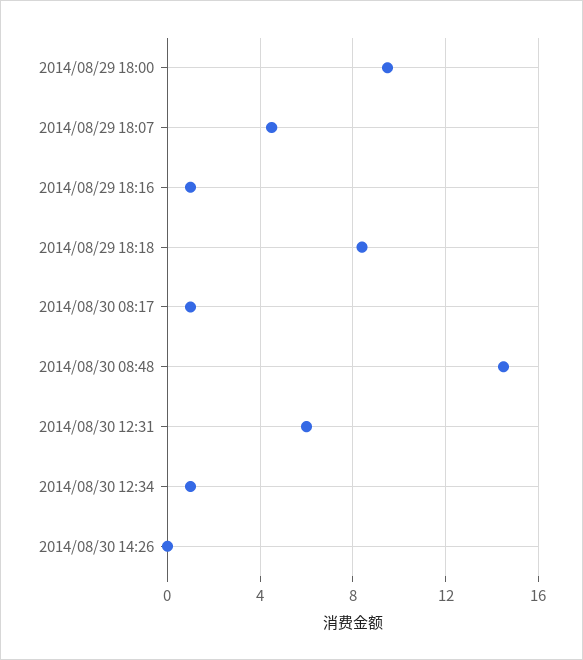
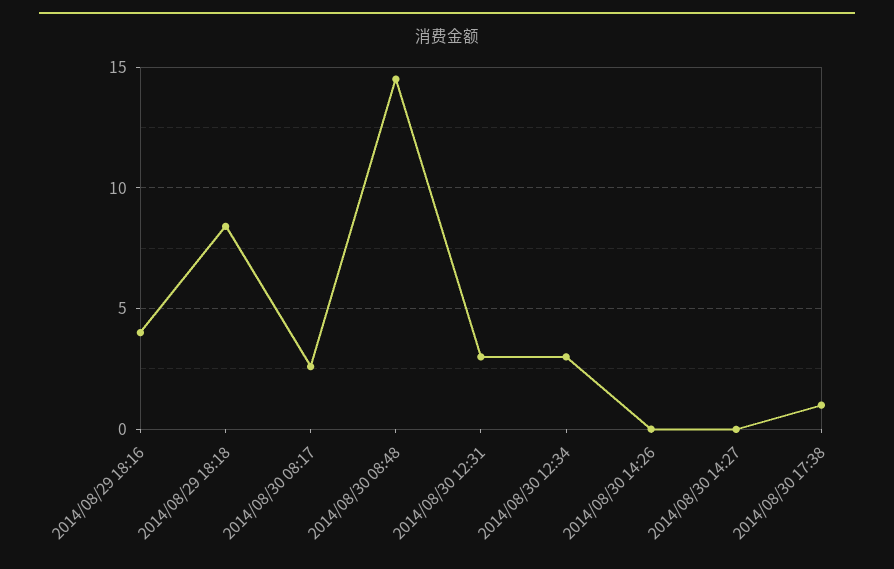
2014/08/29 18:00: 9.5 -> none
2014/08/29 18:07: 4.5 -> none
2014/08/29 18:16: 1 -> 4
2014/08/30 08:17: 1 -> 2.5
2014/08/30 12:31: 6 -> 3
2014/08/30 12:34: 1 -> 3
2014/08/30 14:27: none -> 0
2014/08/30 17:38: none -> 1

